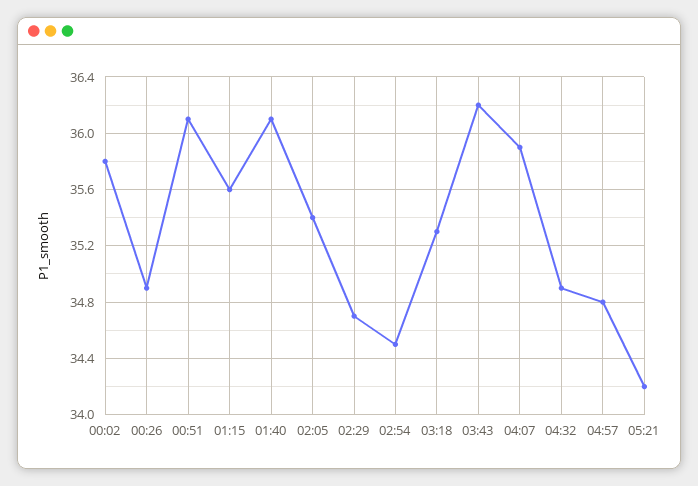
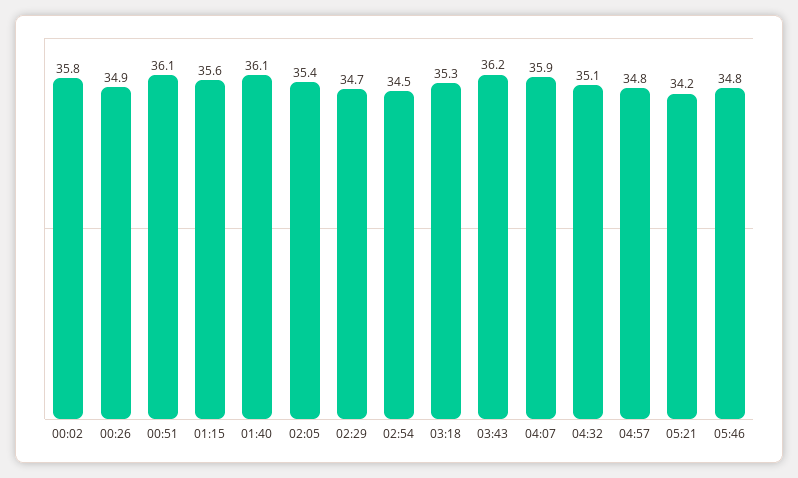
04:32: 34.9 -> 35.1
05:46: none -> 34.8

